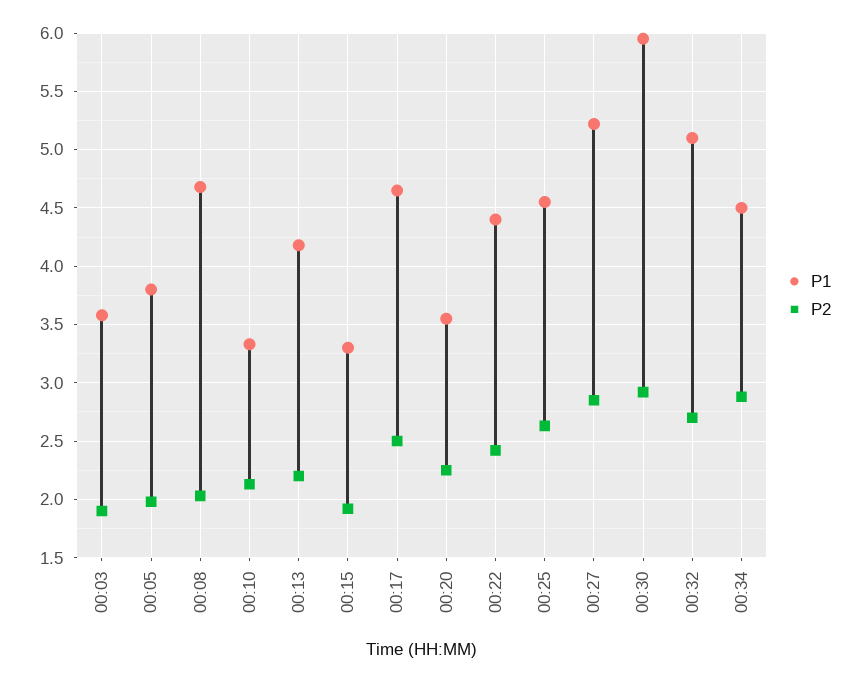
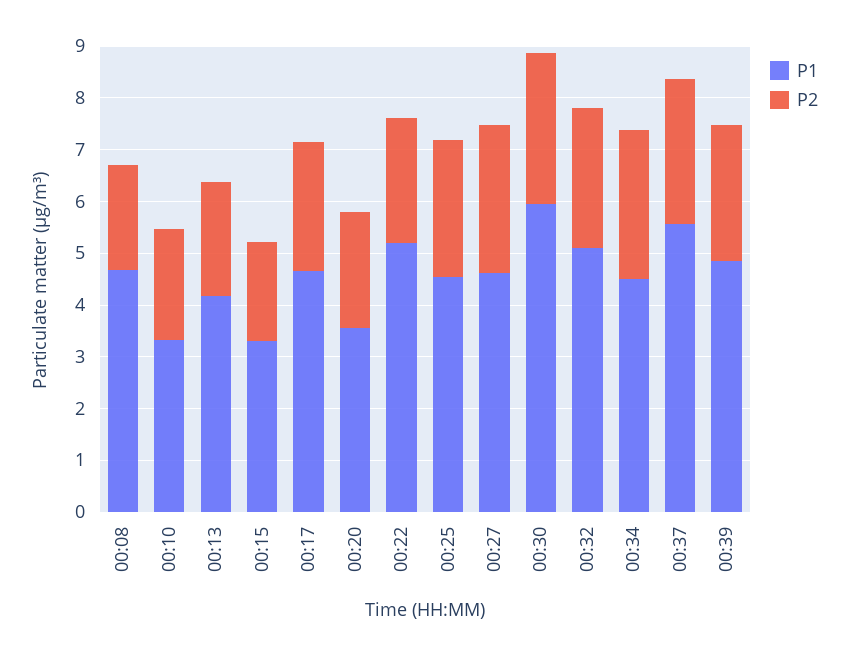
P1, 00:03: 3.6 -> none
P2, 00:03: 1.9 -> none
P1, 00:05: 3.8 -> none
P2, 00:05: 2 -> none
P1, 00:22: 4.4 -> 5.2
P1, 00:27: 5.2 -> 4.6
P1, 00:37: none -> 5.6
P2, 00:37: none -> 2.8
P1, 00:39: none -> 4.8
P2, 00:39: none -> 2.6

